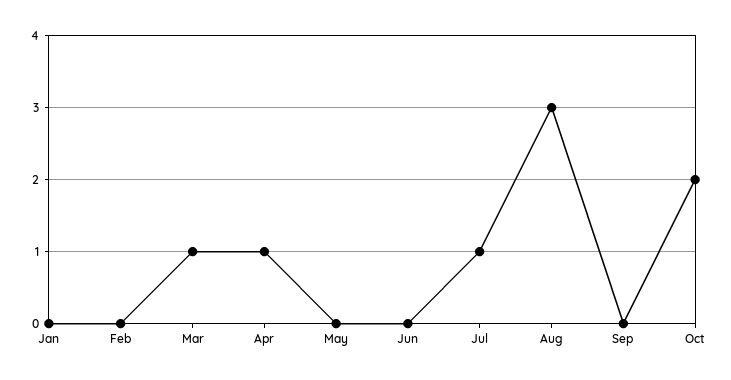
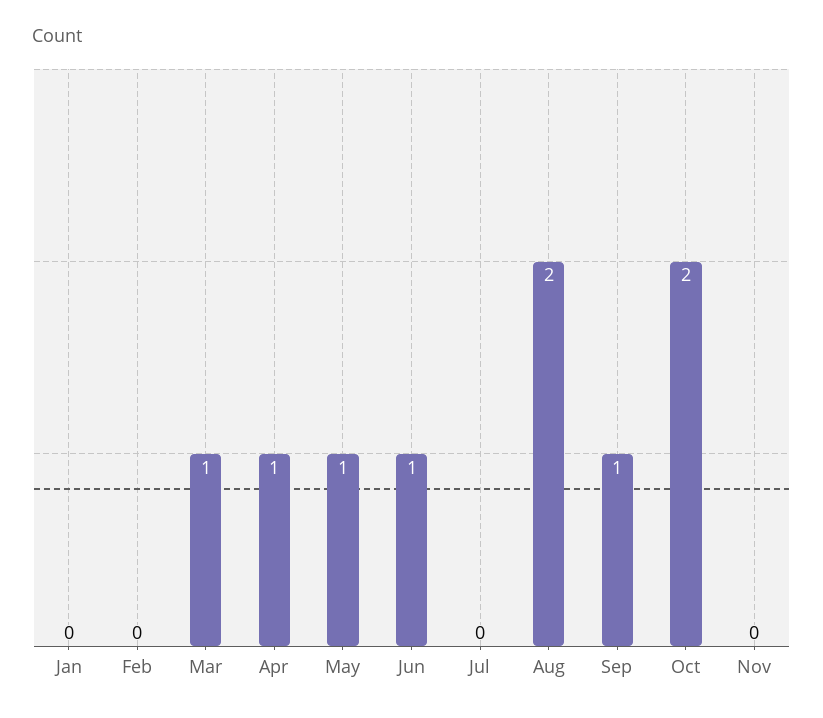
May: 0 -> 1
Jun: 0 -> 1
Jul: 1 -> 0
Aug: 3 -> 2
Sep: 0 -> 1
Nov: none -> 0

